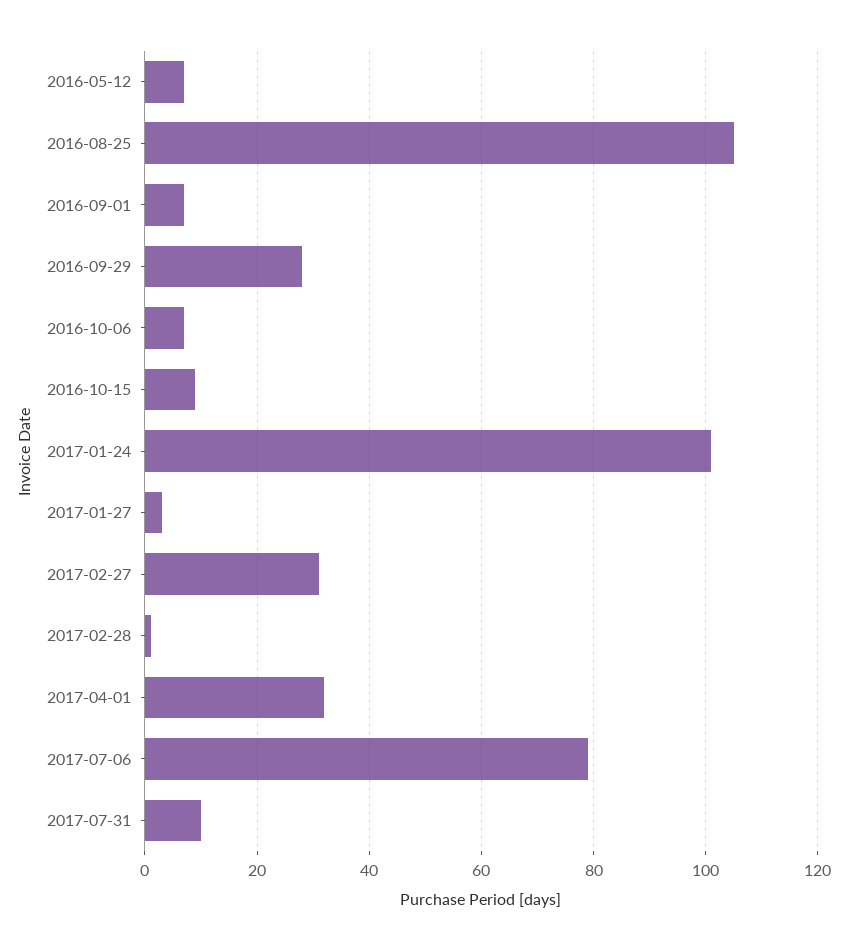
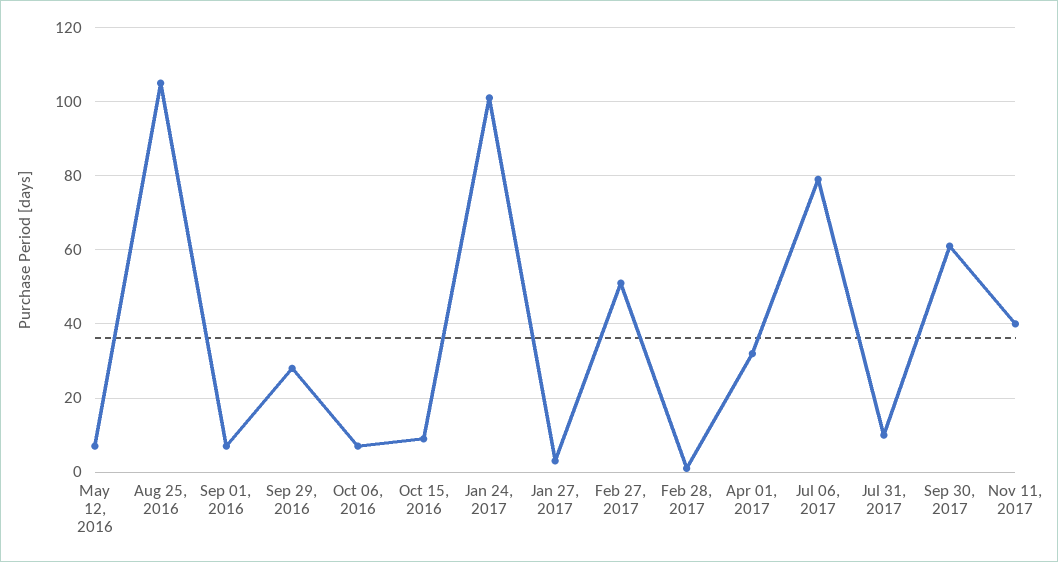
2017-02-27: 30 -> 50
Sep 30, 2017: none -> 60
Nov 11, 2017: none -> 40

